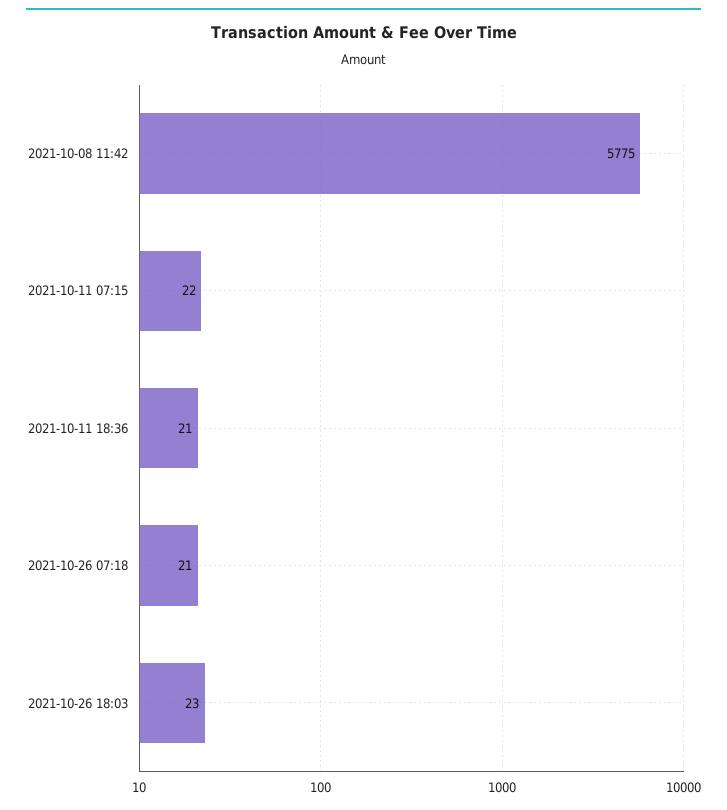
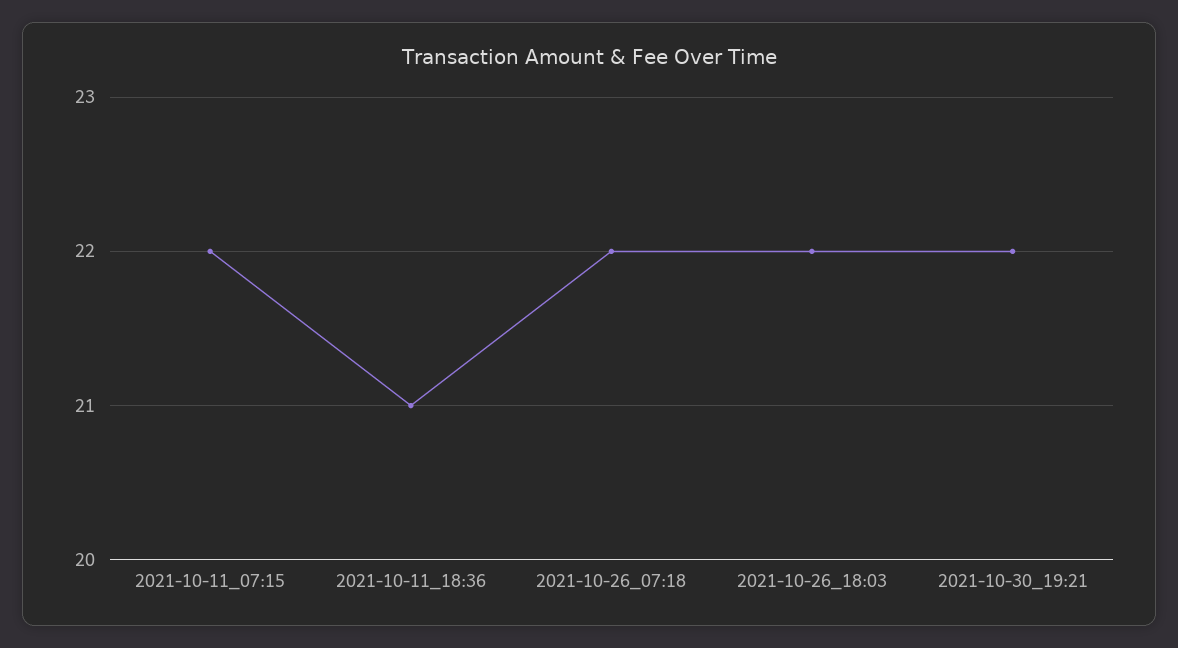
2021-10-08 11:42: 5775 -> none
2021-10-26 07:18: 21 -> 22
2021-10-26 18:03: 23 -> 22
2021-10-30_19:21: none -> 22

